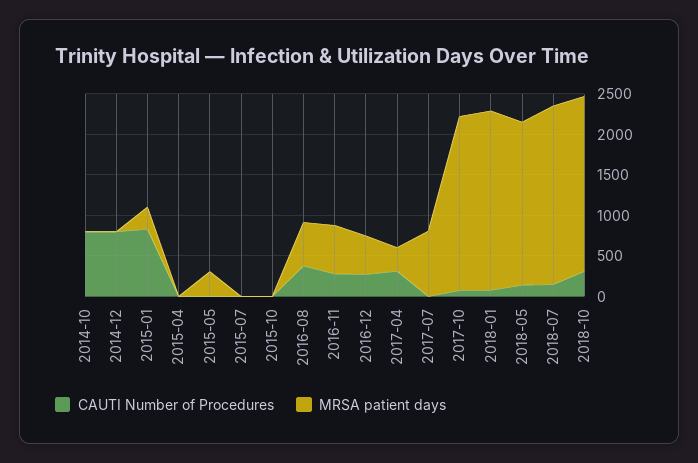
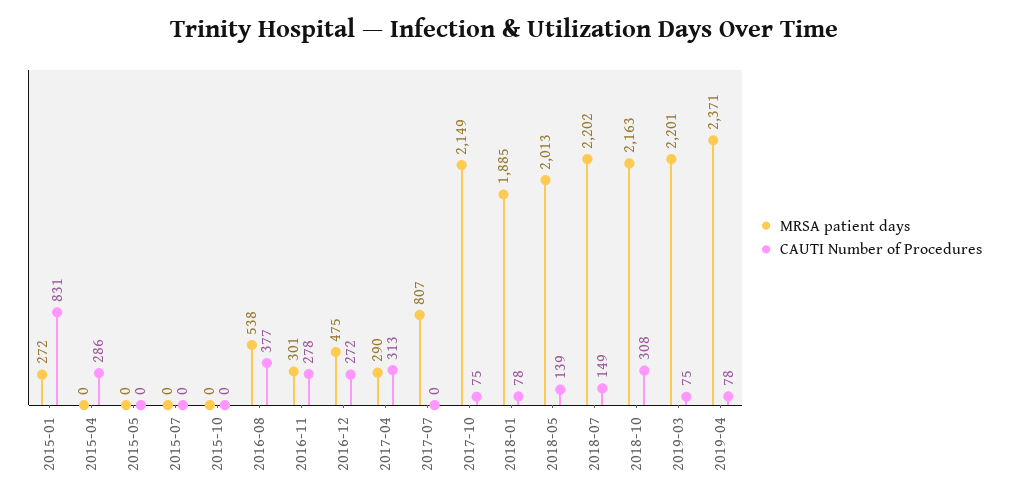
CAUTI Number of Procedures, 2014-10: 800 -> none
MRSA patient days, 2014-10: 0 -> none
CAUTI Number of Procedures, 2014-12: 800 -> none
MRSA patient days, 2014-12: 0 -> none
CAUTI Number of Procedures, 2015-04: 0 -> 286
MRSA patient days, 2015-05: 300 -> 0
MRSA patient days, 2016-11: 600 -> 301
MRSA patient days, 2018-01: 2200 -> 1885
MRSA patient days, 2019-03: none -> 2201
CAUTI Number of Procedures, 2019-03: none -> 75
MRSA patient days, 2019-04: none -> 2371
CAUTI Number of Procedures, 2019-04: none -> 78

